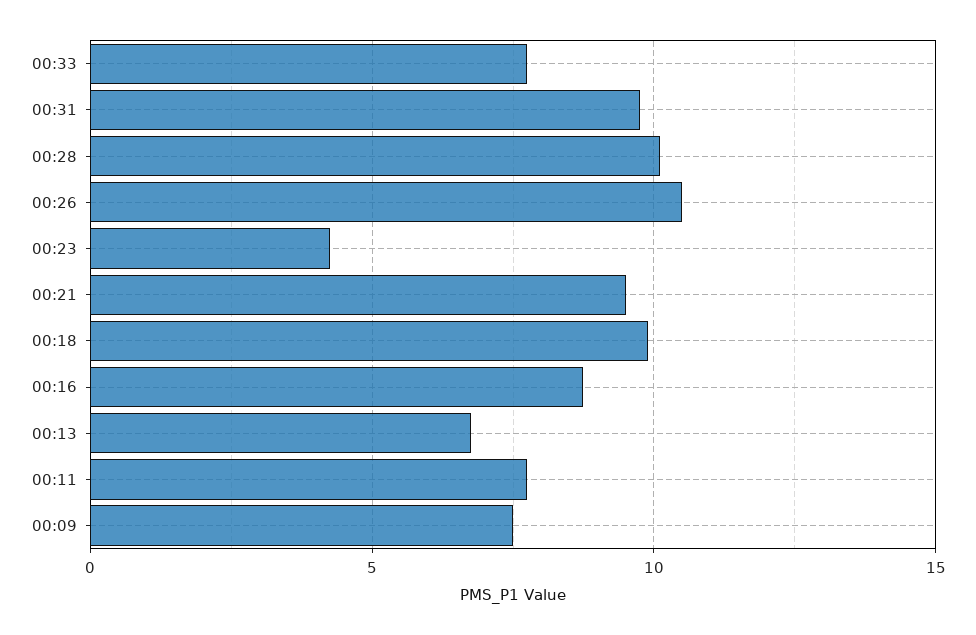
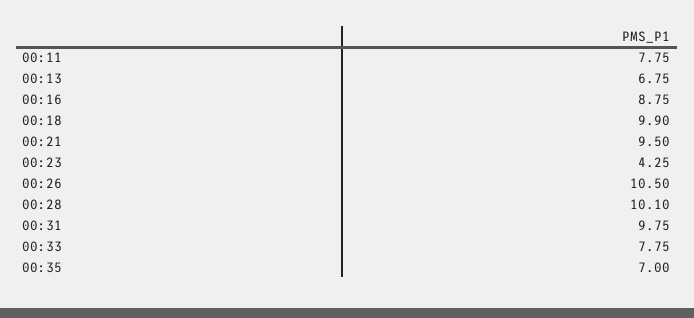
00:09: 7.5 -> none
00:35: none -> 7

